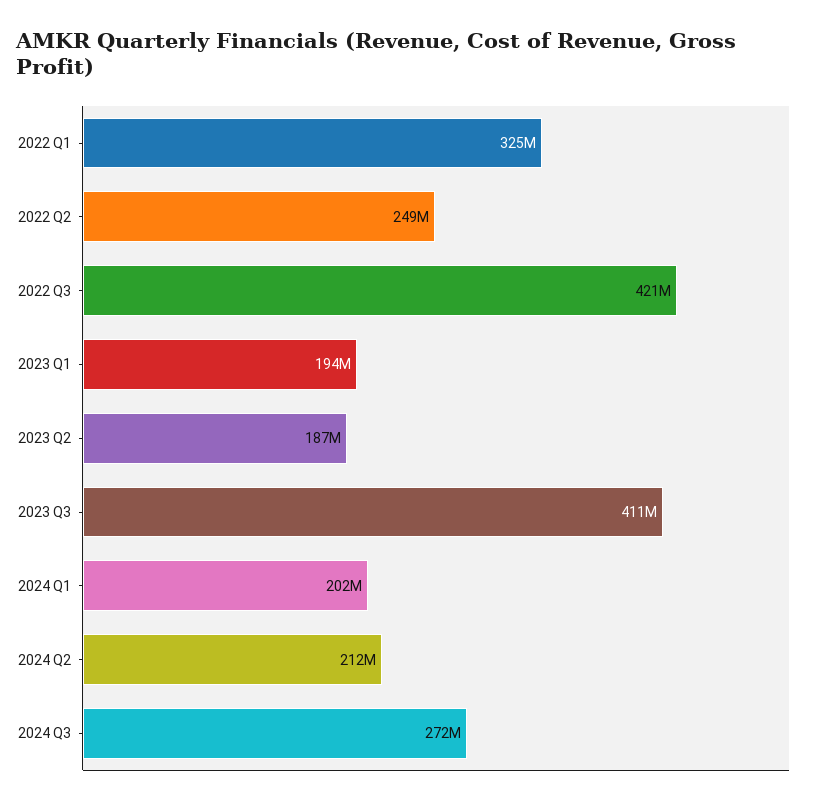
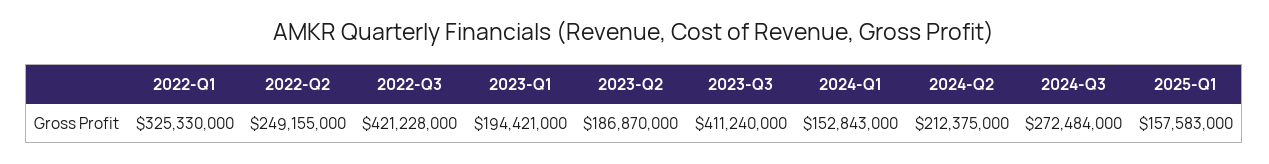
2024 Q1: 202000000 -> 152843000
2025-Q1: none -> 157583000

